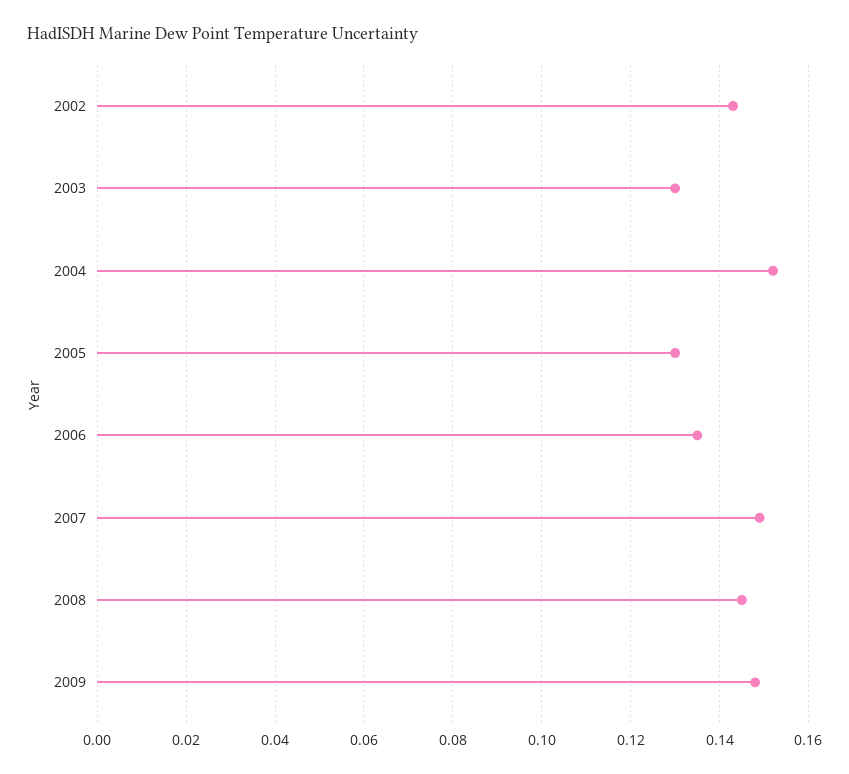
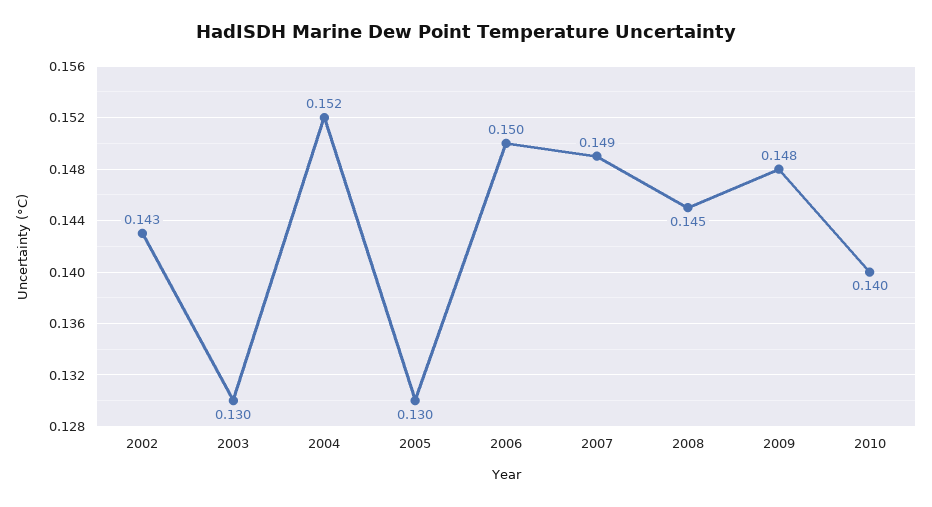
2006: 0.135 -> 0.15
2010: none -> 0.14

